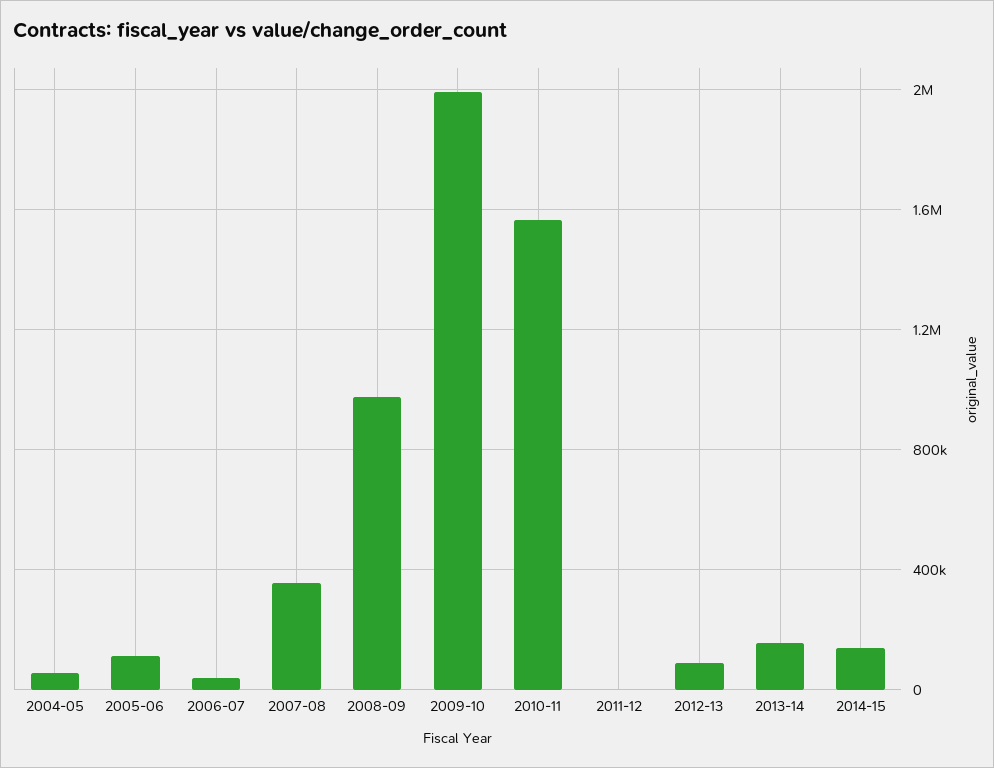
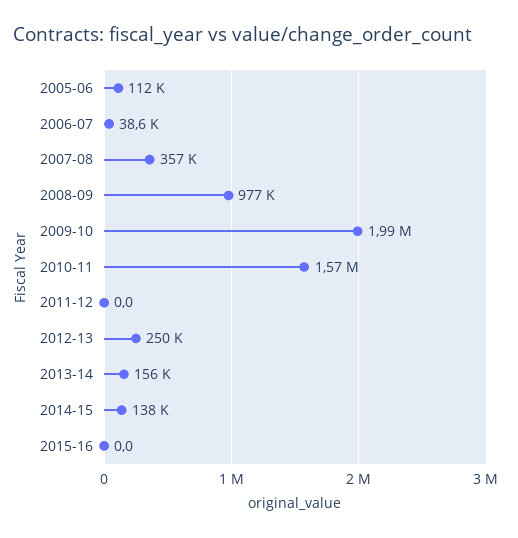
2004-05: 50000 -> none
2012-13: 100000 -> 250000
2015-16: none -> 0

